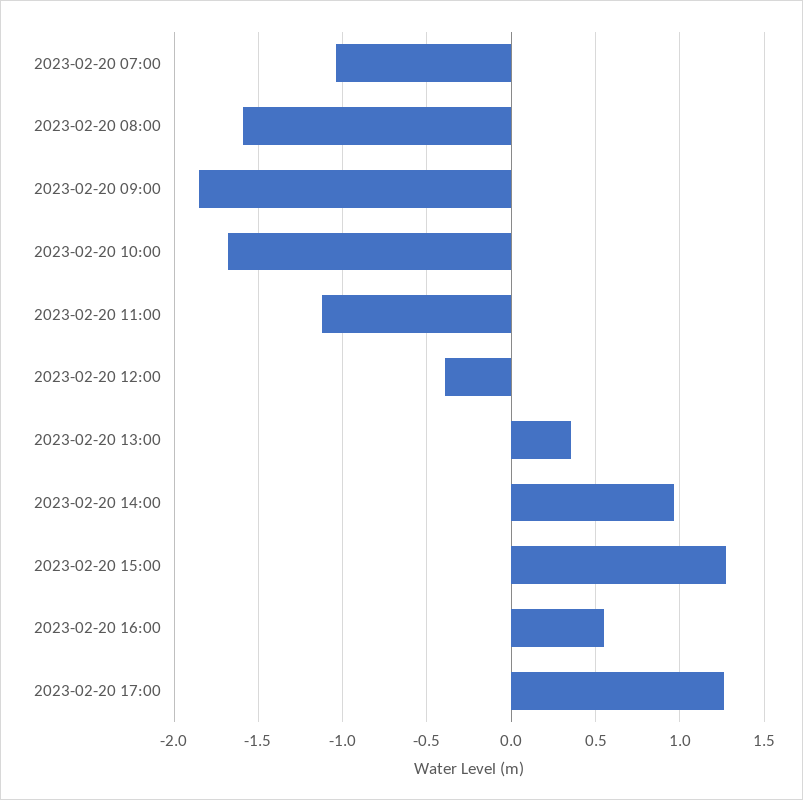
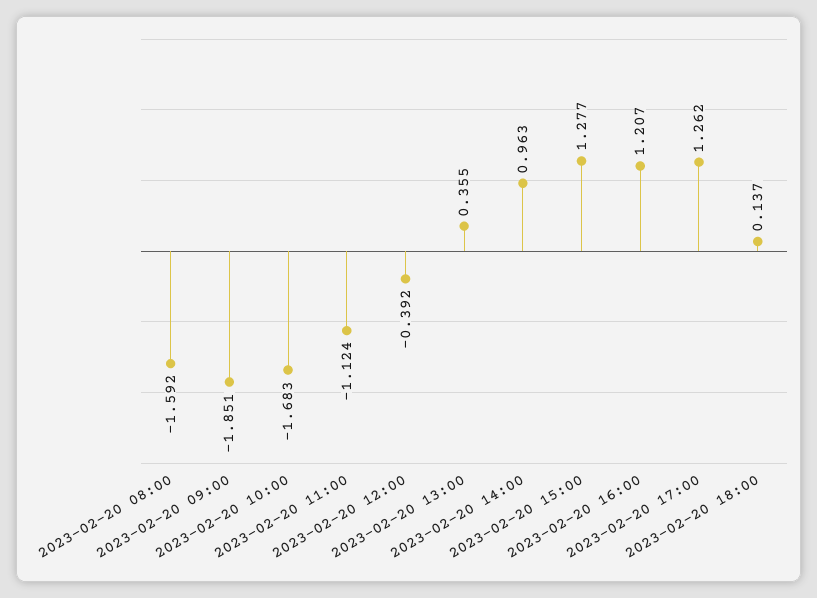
2023-02-20 07:00: -1.05 -> none
2023-02-20 16:00: 0.55 -> 1.207
2023-02-20 18:00: none -> 0.137

